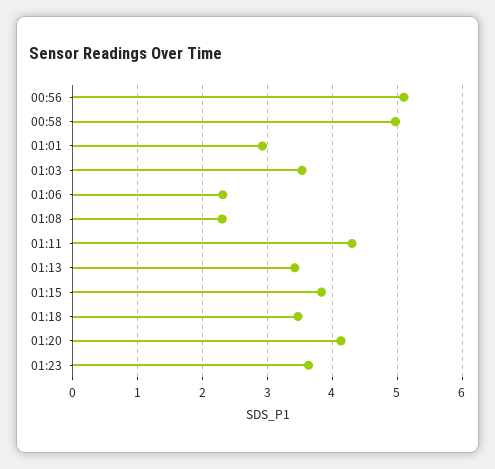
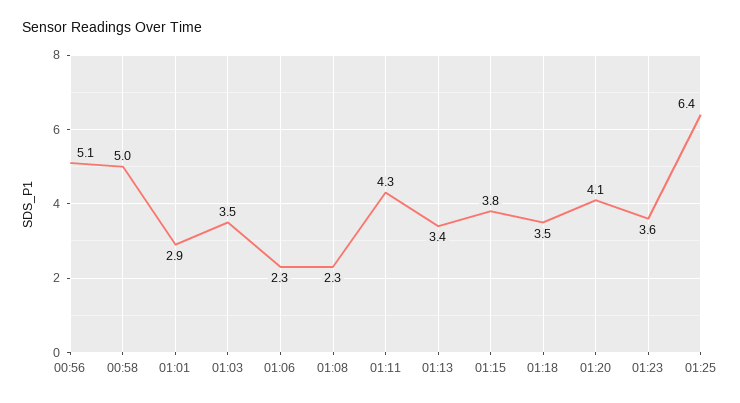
01:25: none -> 6.4

